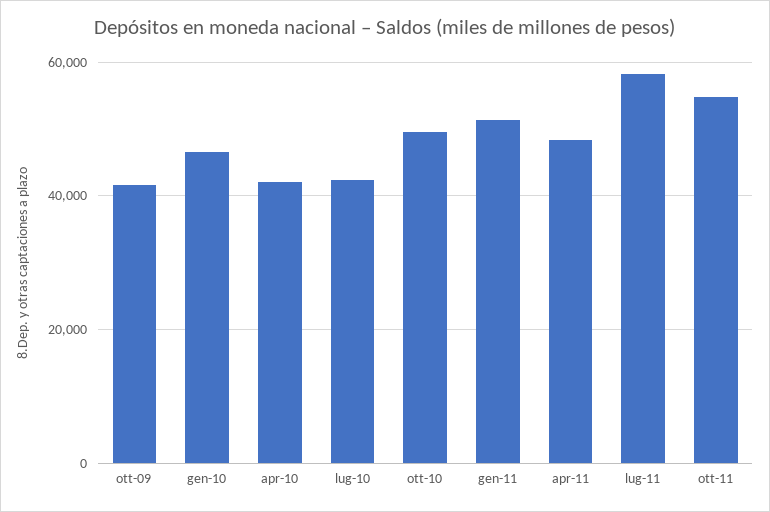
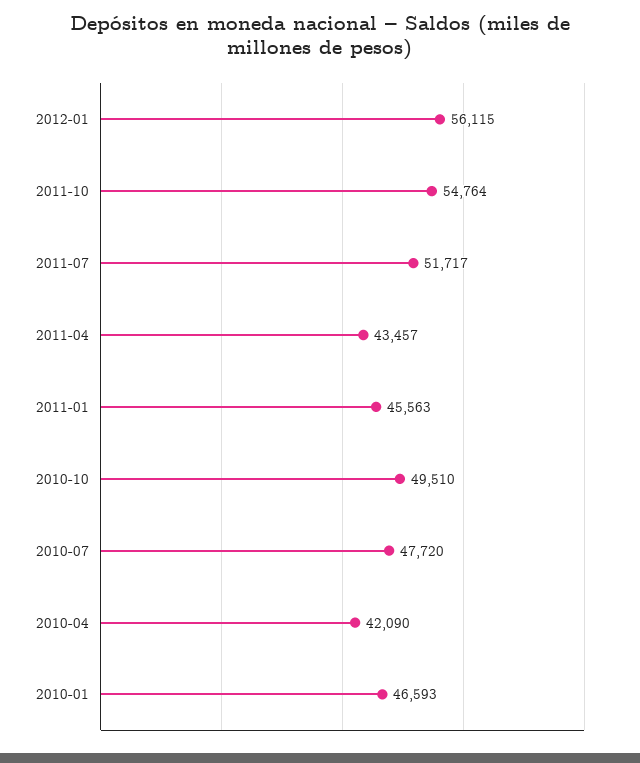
ott-09: 42000 -> none
lug-10: 42000 -> 47720
gen-11: 52000 -> 45563
apr-11: 48000 -> 43457
lug-11: 58000 -> 51717
2012-01: none -> 56115

